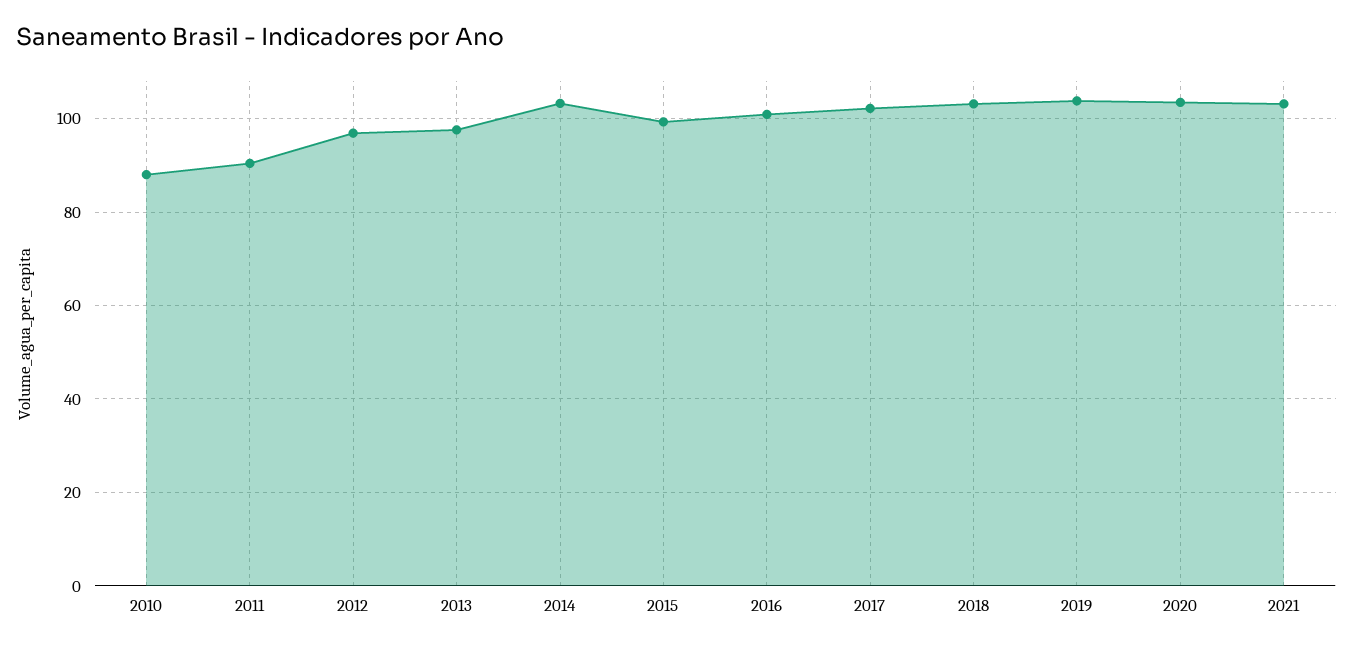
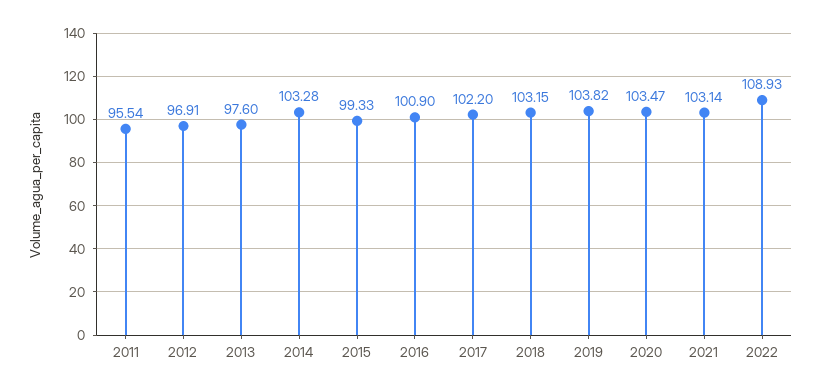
2010: 88 -> none
2011: 90 -> 95.54
2022: none -> 108.93

